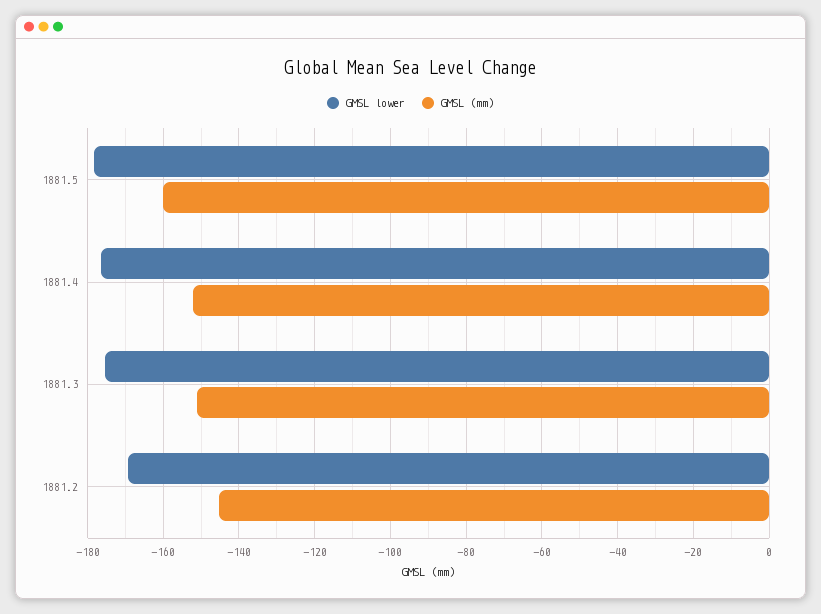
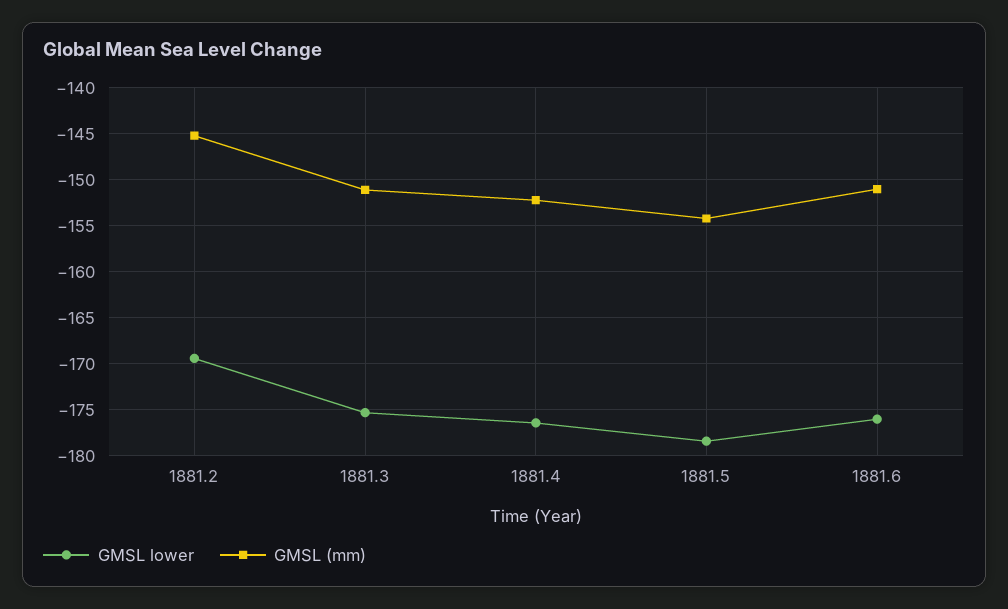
GMSL (mm), 1881.5: -160 -> -154
GMSL lower, 1881.6: none -> -176
GMSL (mm), 1881.6: none -> -151

